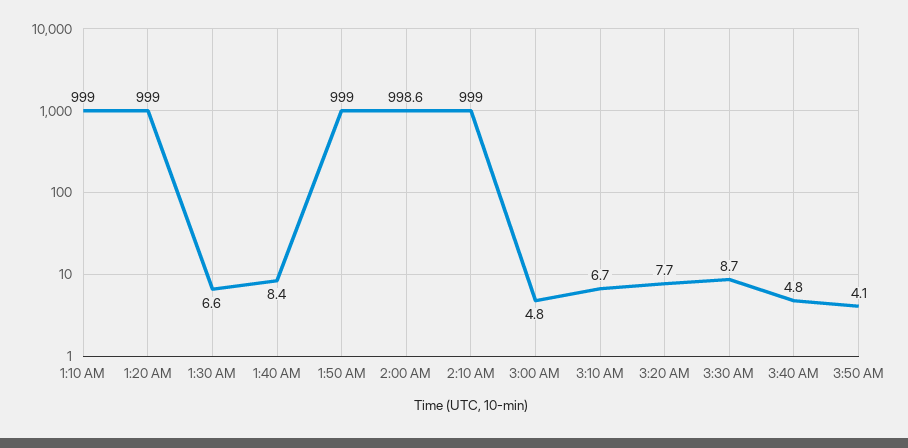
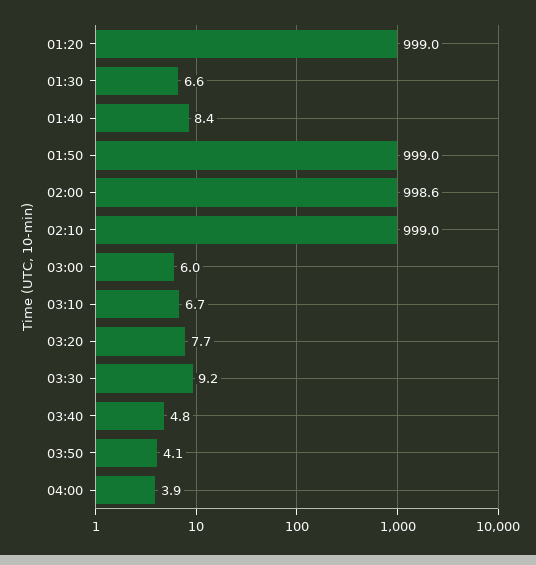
1:10 AM: 999 -> none
3:00 AM: 4.8 -> 6
3:30 AM: 8.7 -> 9.2
04:00: none -> 3.9

